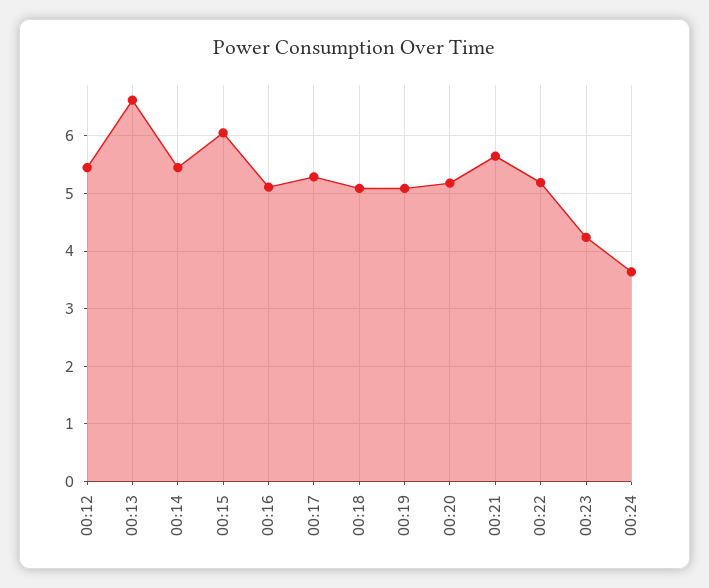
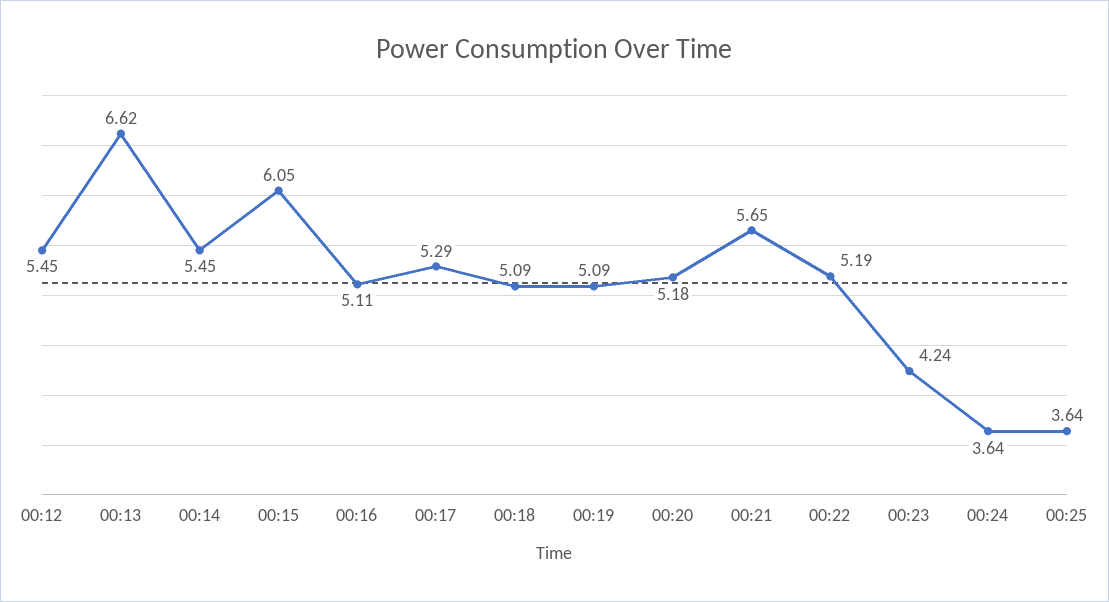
00:25: none -> 3.64

